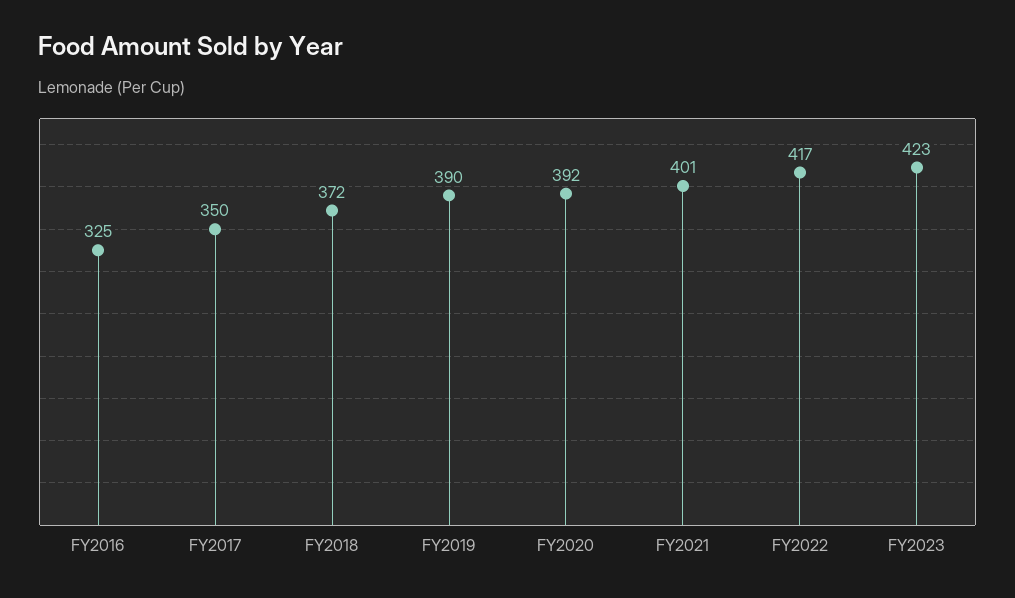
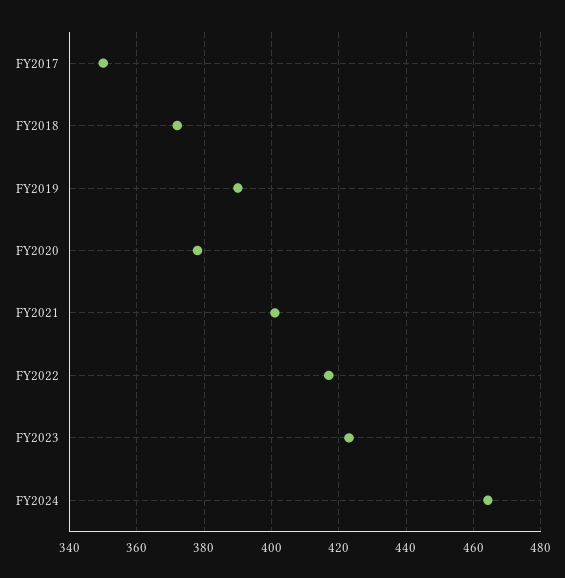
FY2016: 325 -> none
FY2020: 392 -> 378
FY2024: none -> 464

